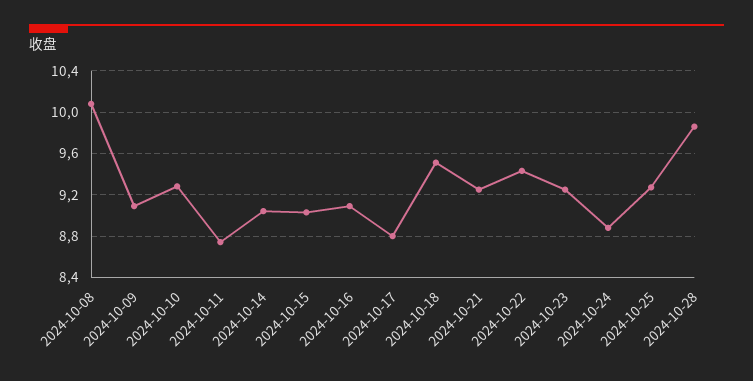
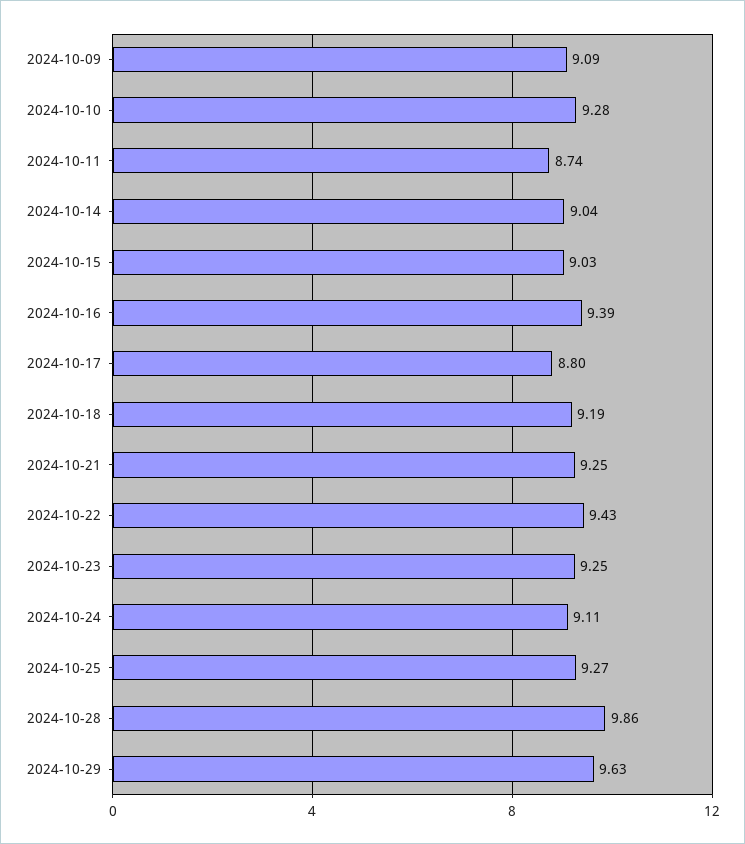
2024-10-08: 10.1 -> none
2024-10-16: 9.1 -> 9.39
2024-10-18: 9.5 -> 9.19
2024-10-24: 8.9 -> 9.11
2024-10-29: none -> 9.63

